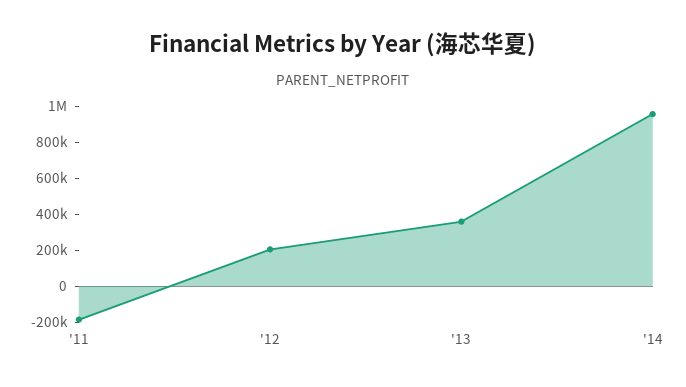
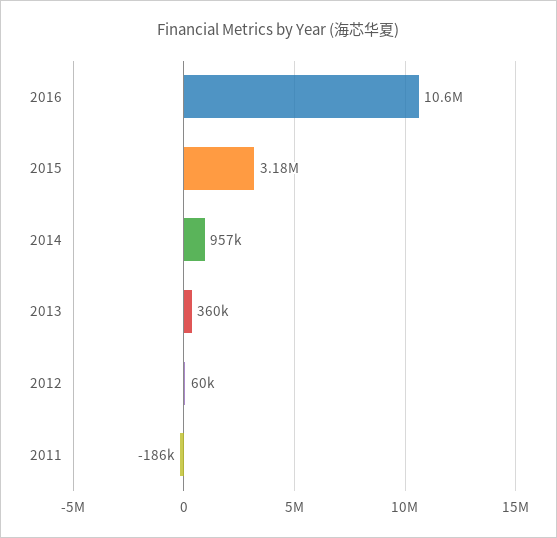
'12: 200000 -> 60000
2016: none -> 10600000
2015: none -> 3180000

